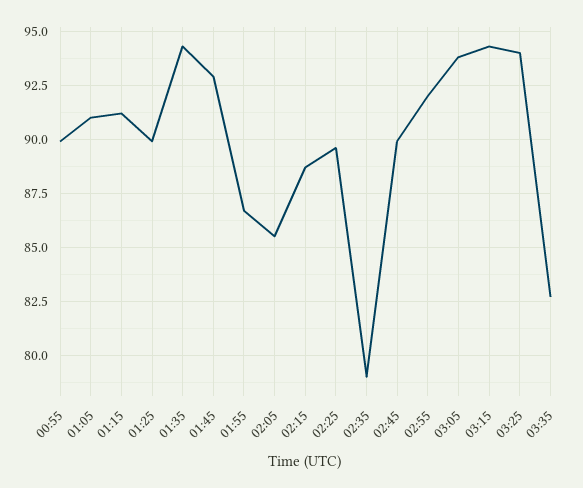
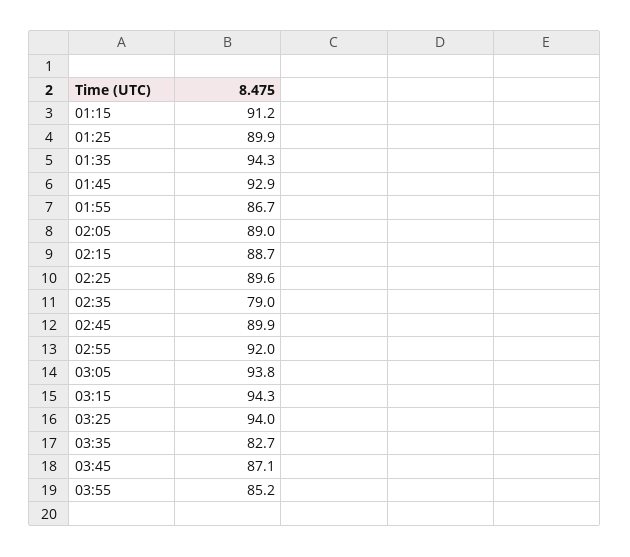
00:55: 90 -> none
01:05: 91 -> none
02:05: 85.5 -> 89
03:45: none -> 87.1
03:55: none -> 85.2

